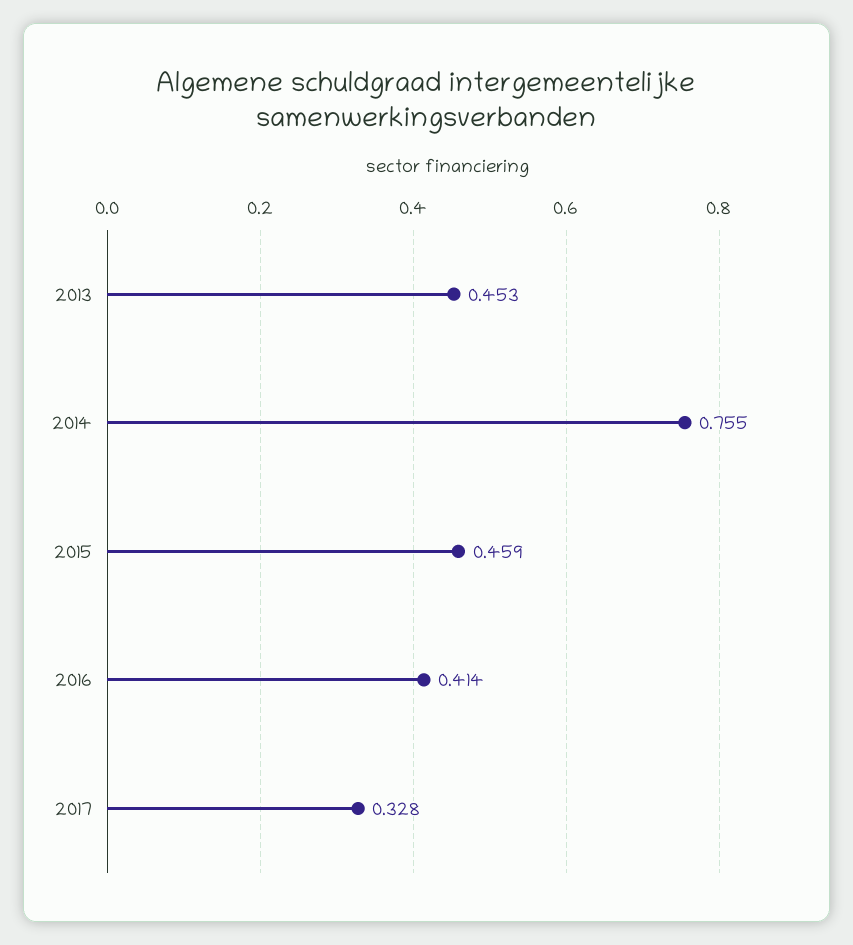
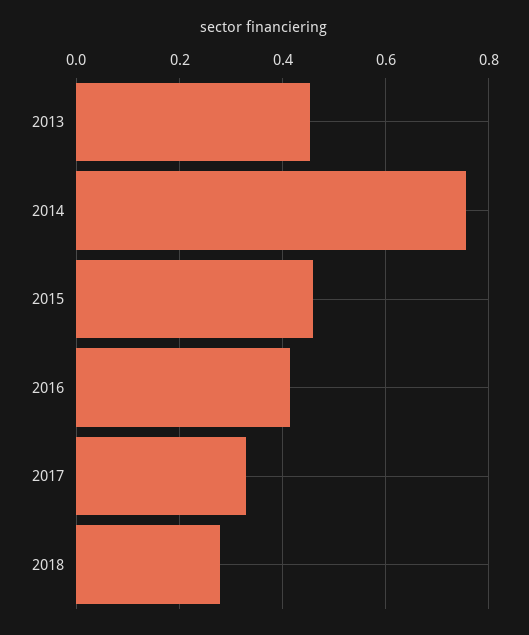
2018: none -> 0.28

